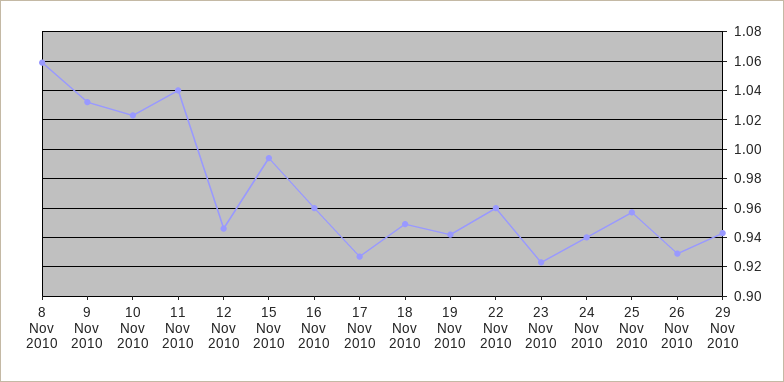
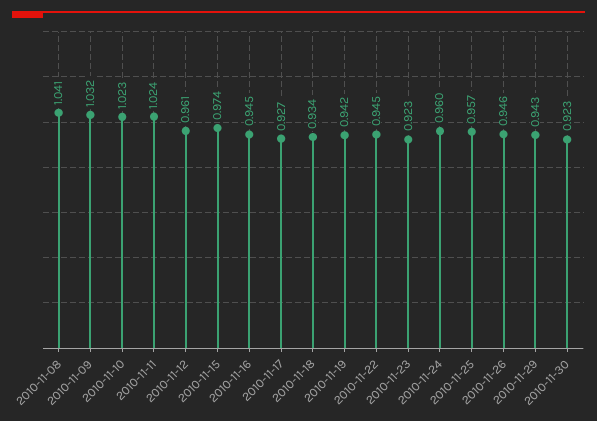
8 Nov 2010: 1.06 -> 1.041
11 Nov 2010: 1.04 -> 1.024
12 Nov 2010: 0.945 -> 0.961
15 Nov 2010: 0.995 -> 0.974
16 Nov 2010: 0.96 -> 0.945
18 Nov 2010: 0.95 -> 0.934
22 Nov 2010: 0.96 -> 0.945
24 Nov 2010: 0.94 -> 0.96
26 Nov 2010: 0.93 -> 0.946
2010-11-30: none -> 0.923

